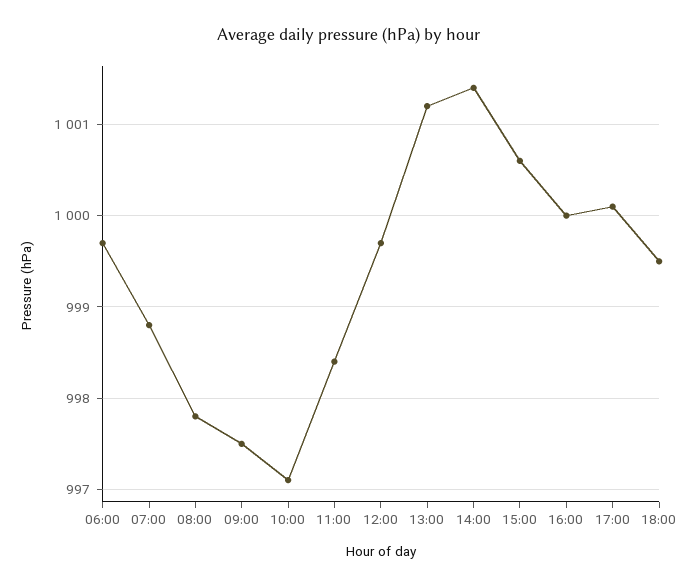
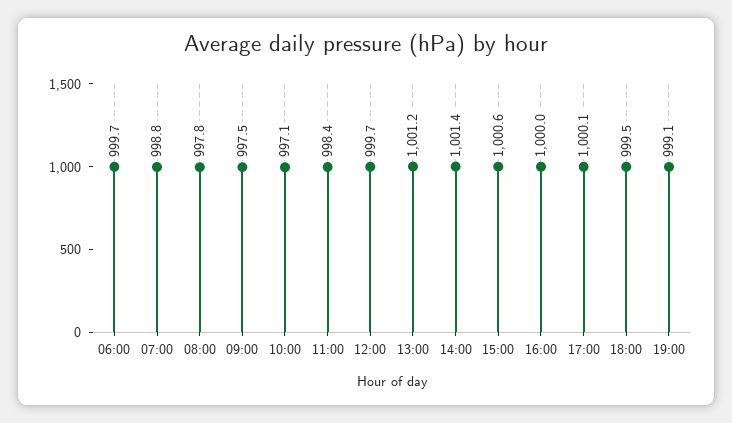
19:00: none -> 999.1

